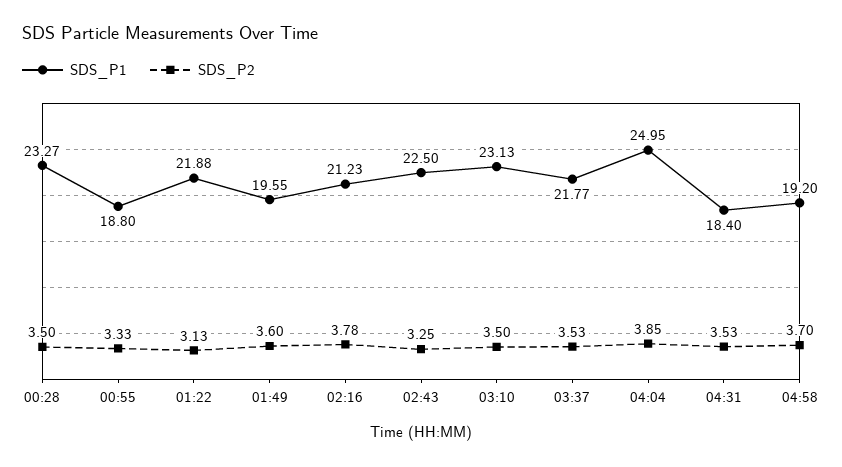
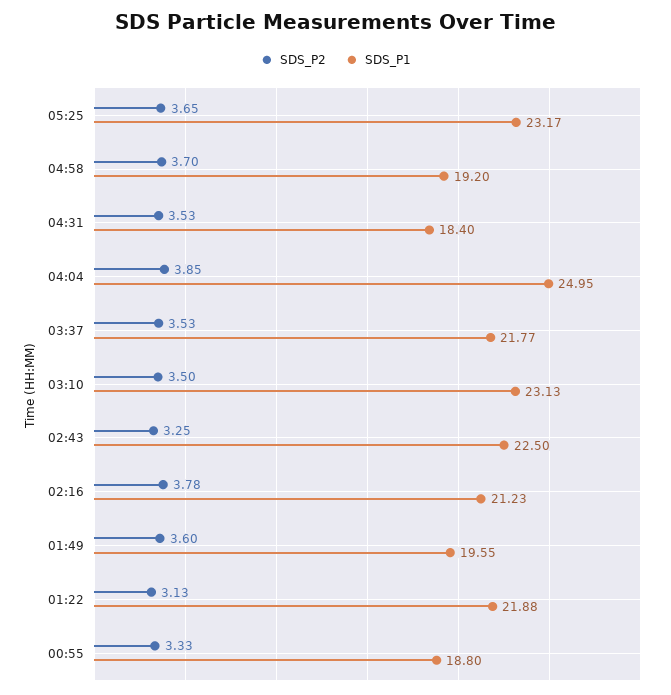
SDS_P1, 00:28: 23.27 -> none
SDS_P2, 00:28: 3.5 -> none
SDS_P2, 05:25: none -> 3.65
SDS_P1, 05:25: none -> 23.17

